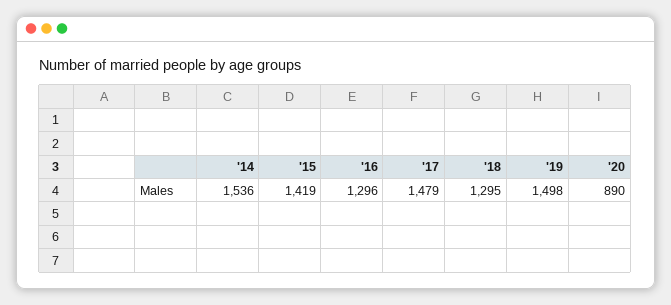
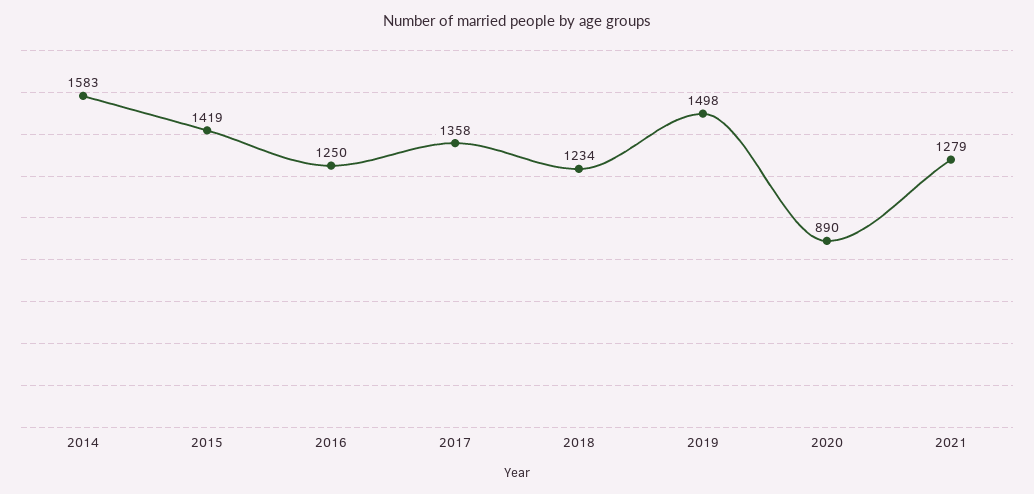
'14: 1536 -> 1583
'16: 1296 -> 1250
'17: 1479 -> 1358
'18: 1295 -> 1234
2021: none -> 1279

